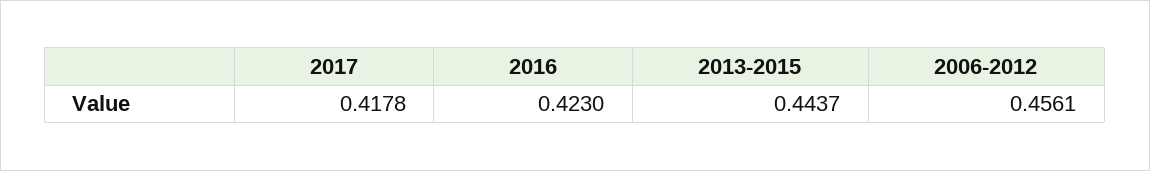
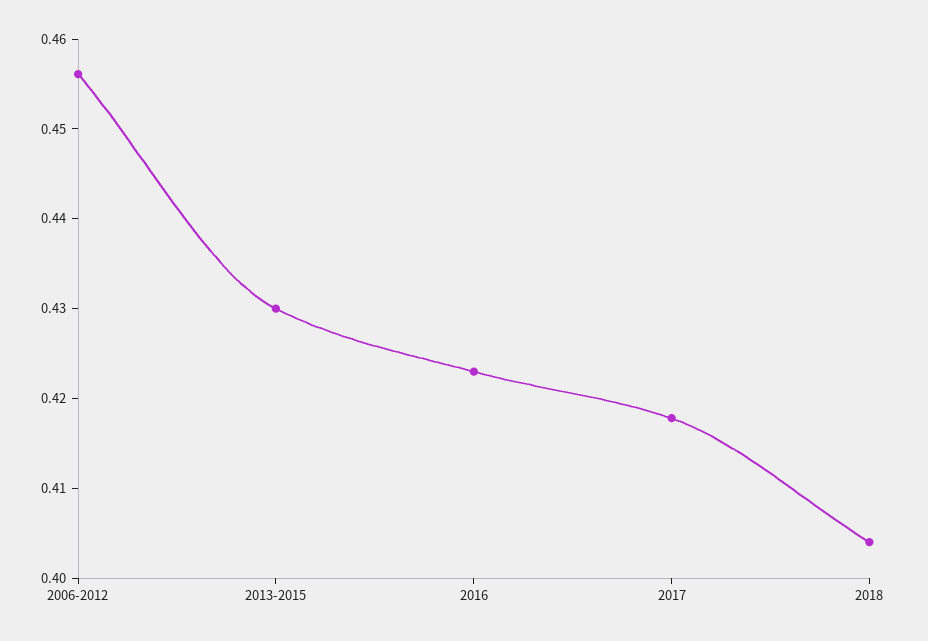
2013-2015: 0.4437 -> 0.43
2018: none -> 0.404

